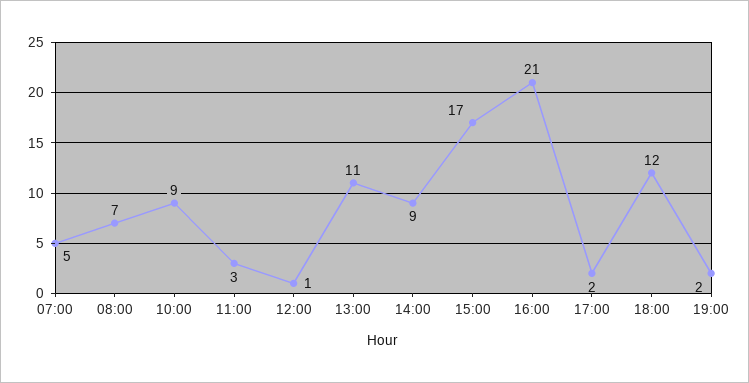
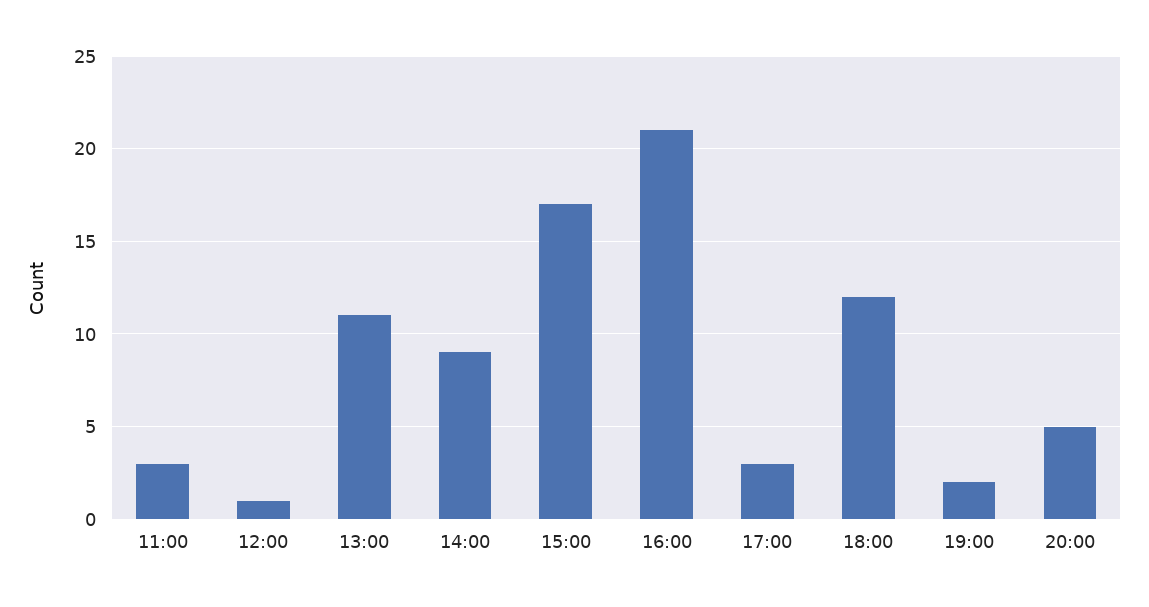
07:00: 5 -> none
08:00: 7 -> none
10:00: 9 -> none
17:00: 2 -> 3
20:00: none -> 5

